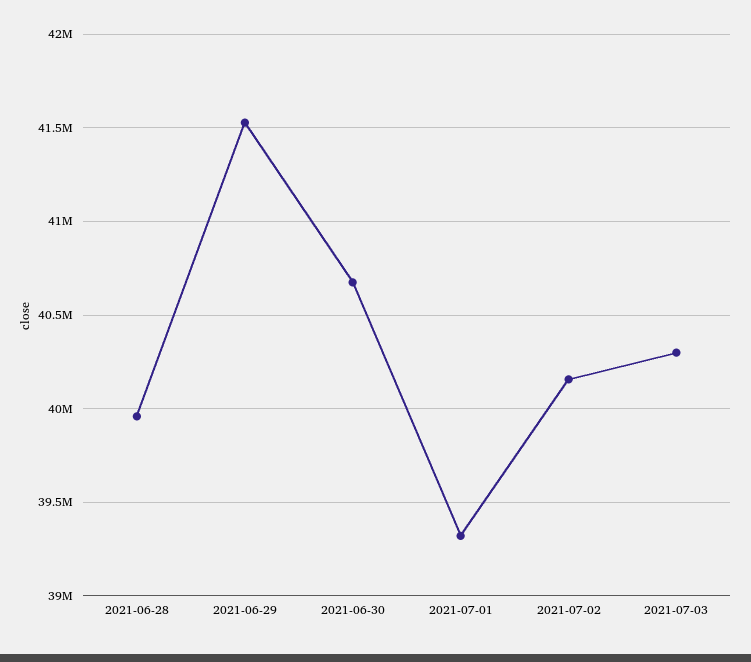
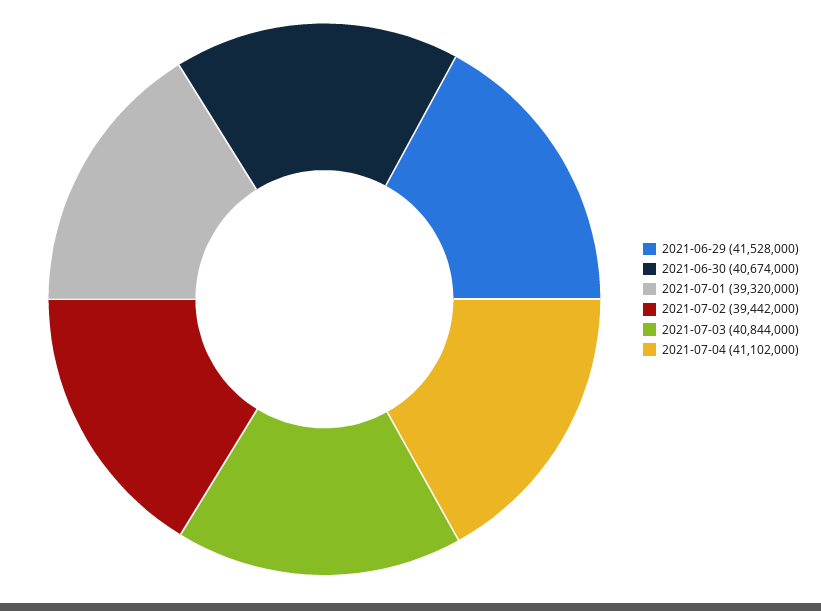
2021-06-28: 39950000 -> none
2021-07-02: 40150000 -> 39442000
2021-07-03: 40300000 -> 40844000
2021-07-04: none -> 41102000

